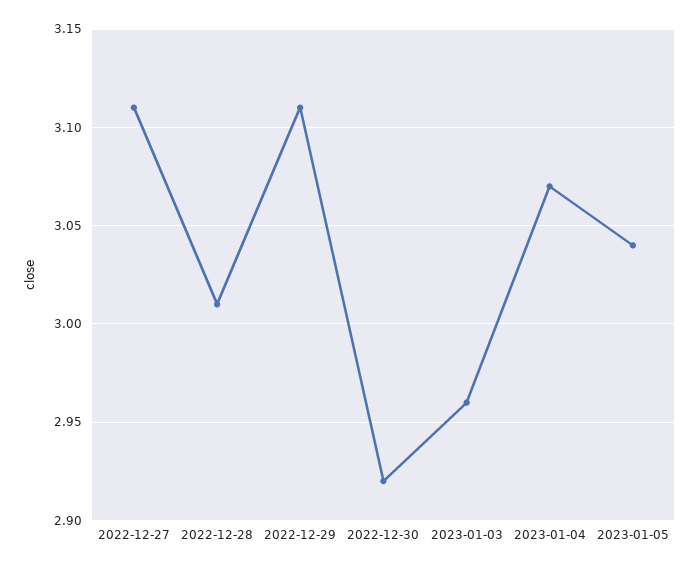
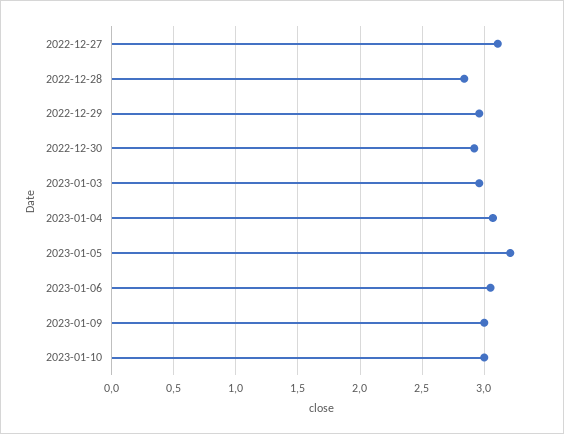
2022-12-28: 3.01 -> 2.85
2022-12-29: 3.11 -> 2.95
2023-01-05: 3.04 -> 3.2
2023-01-06: none -> 3.05
2023-01-09: none -> 3
2023-01-10: none -> 3

